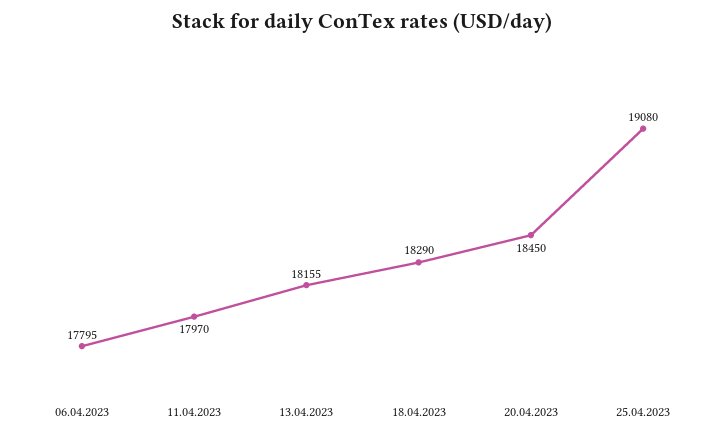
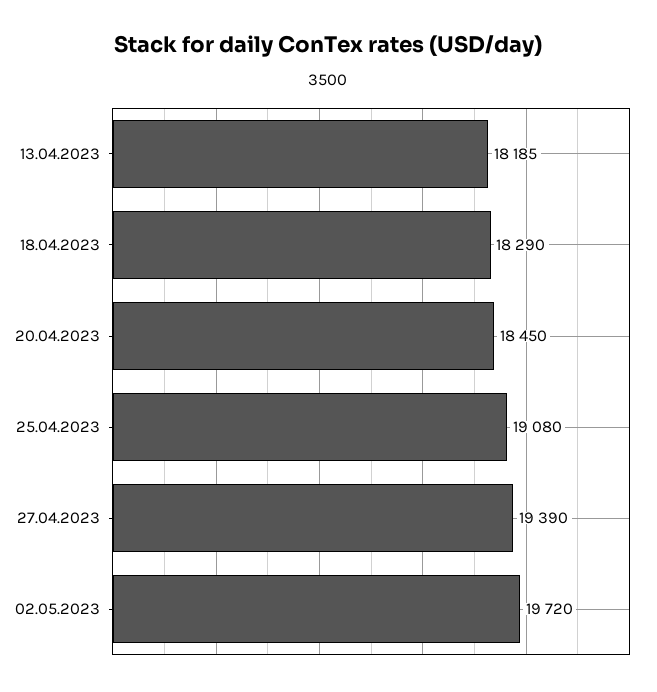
06.04.2023: 17795 -> none
11.04.2023: 17970 -> none
13.04.2023: 18155 -> 18185
27.04.2023: none -> 19390
02.05.2023: none -> 19720

